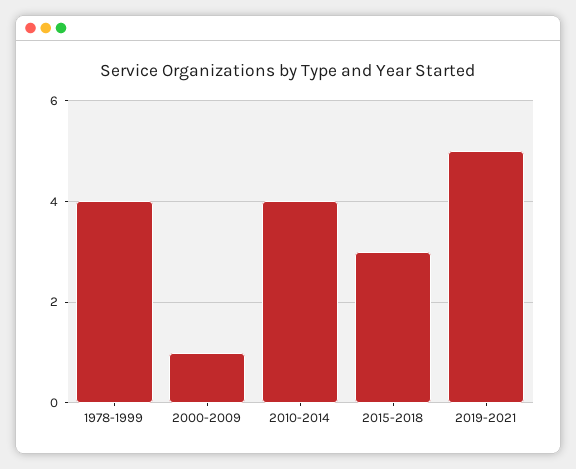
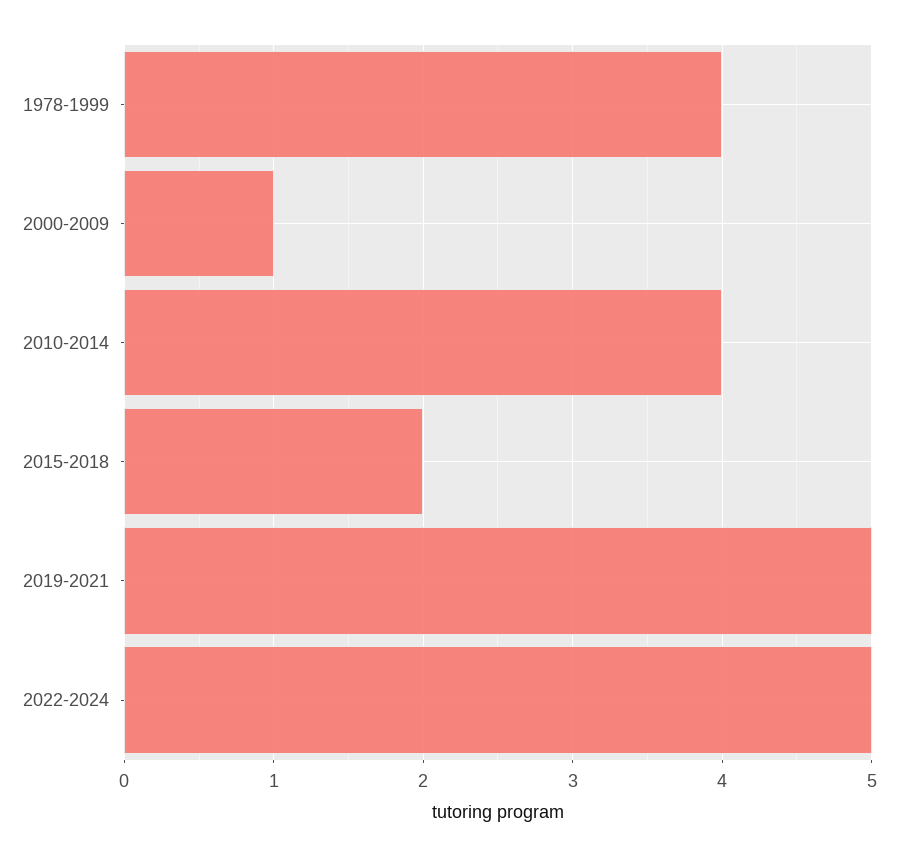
2015-2018: 3 -> 2
2022-2024: none -> 5

